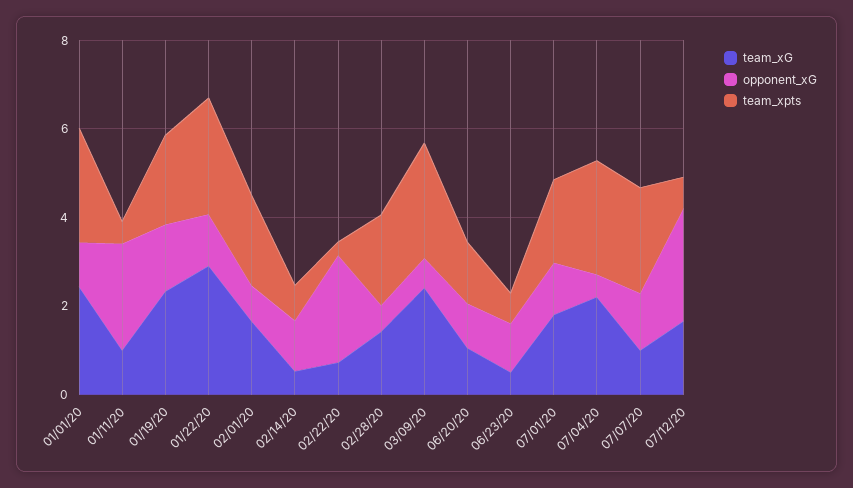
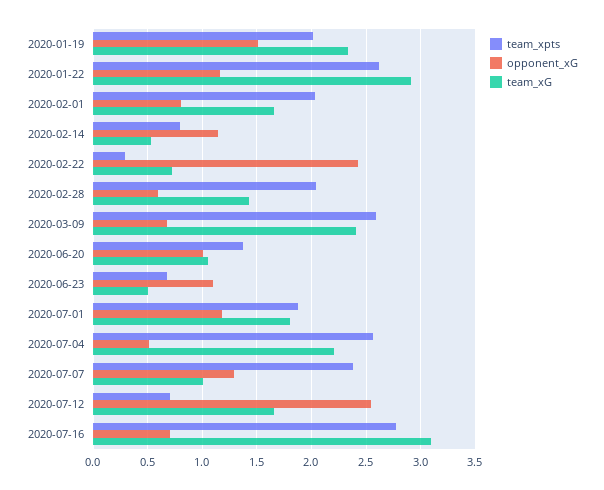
team_xG, 01/01/20: 2.5 -> none
opponent_xG, 01/01/20: 1 -> none
team_xpts, 01/01/20: 2.5 -> none
team_xG, 01/11/20: 1 -> none
opponent_xG, 01/11/20: 2.5 -> none
team_xpts, 01/11/20: 0.5 -> none
team_xpts, 2020-07-16: none -> 2.8
opponent_xG, 2020-07-16: none -> 0.7
team_xG, 2020-07-16: none -> 3.1

